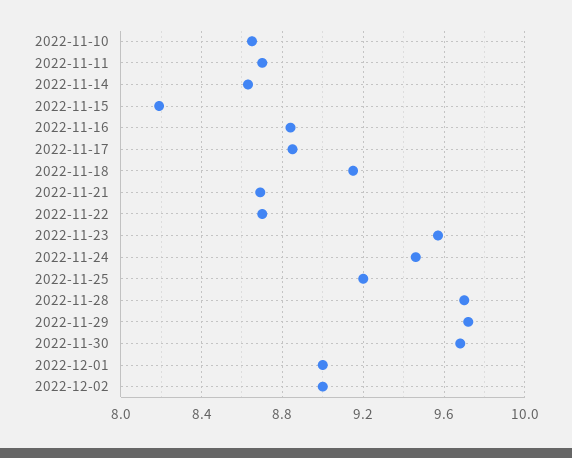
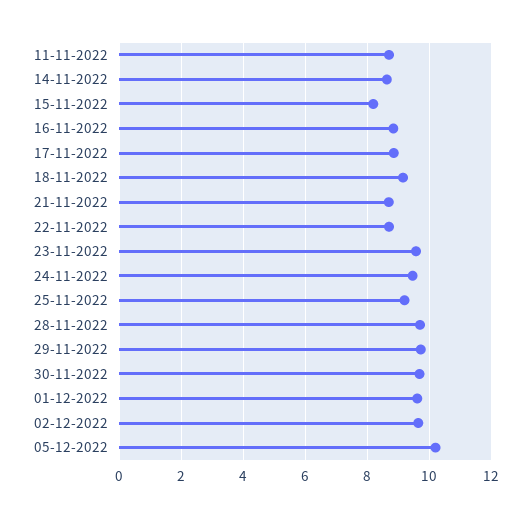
2022-11-10: 8.65 -> none
2022-12-01: 9 -> 9.6
2022-12-02: 9 -> 9.6
05-12-2022: none -> 10.2

